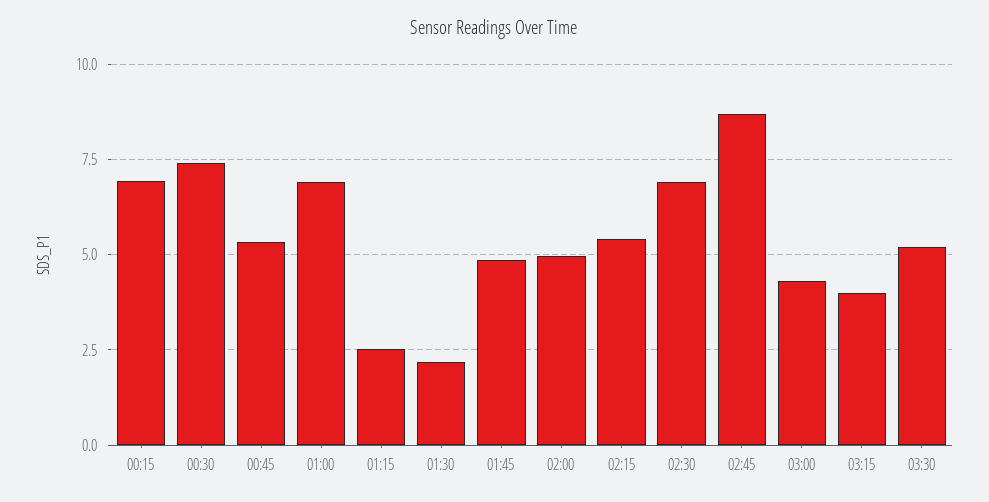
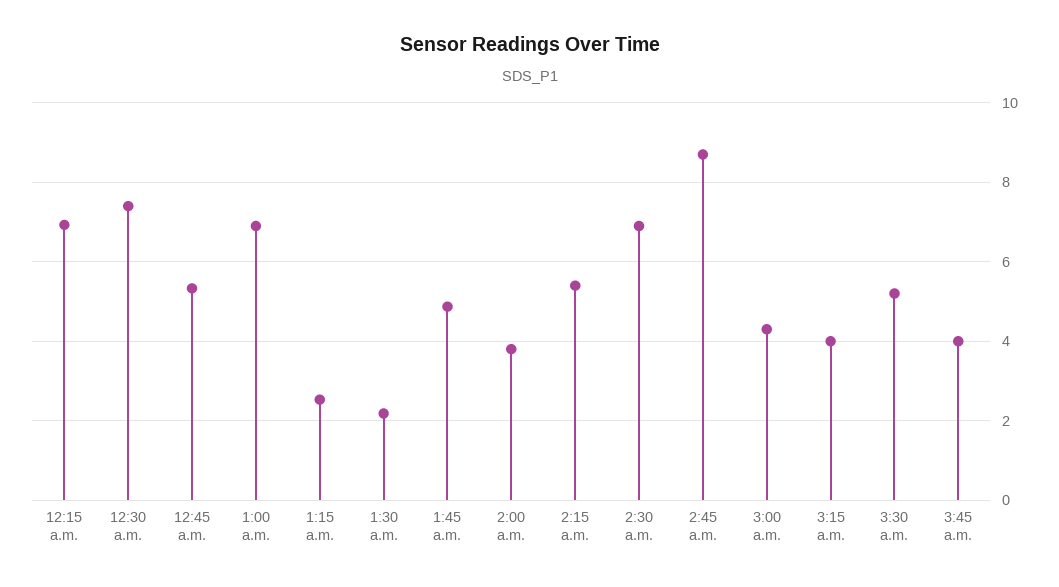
02:00: 5 -> 3.8
3:45 a.m.: none -> 4

